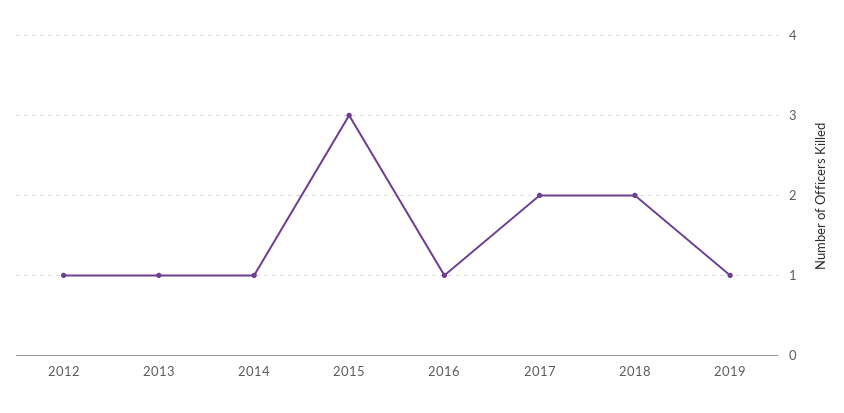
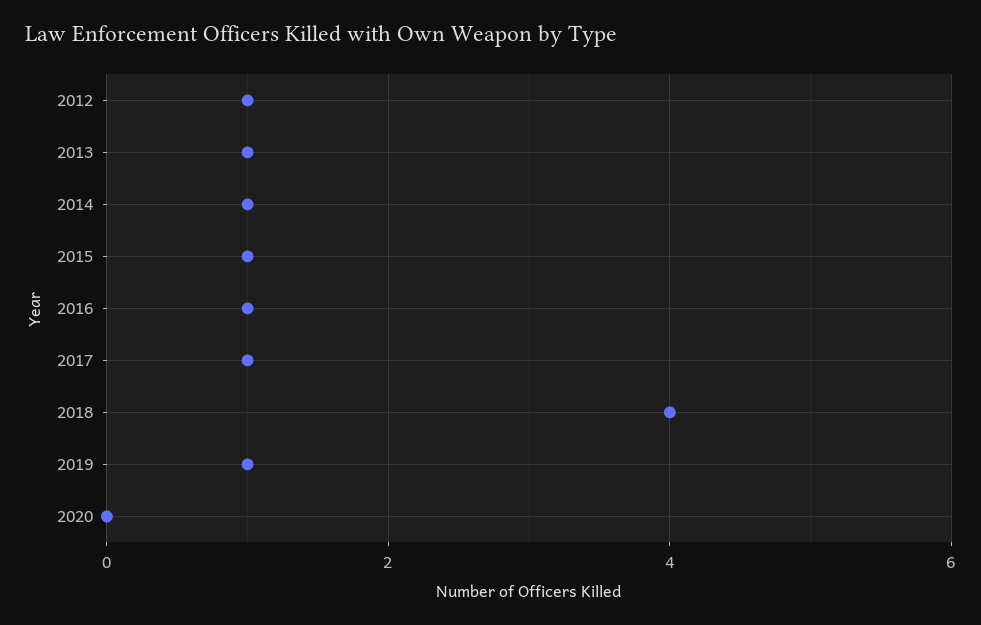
2015: 3 -> 1
2017: 2 -> 1
2018: 2 -> 4
2020: none -> 0

